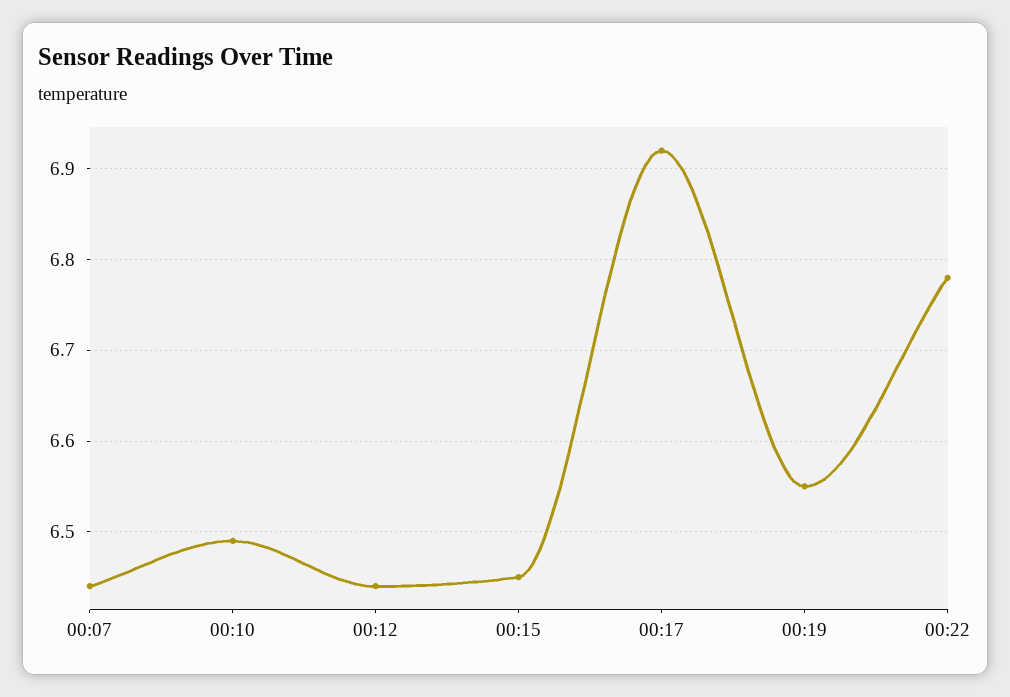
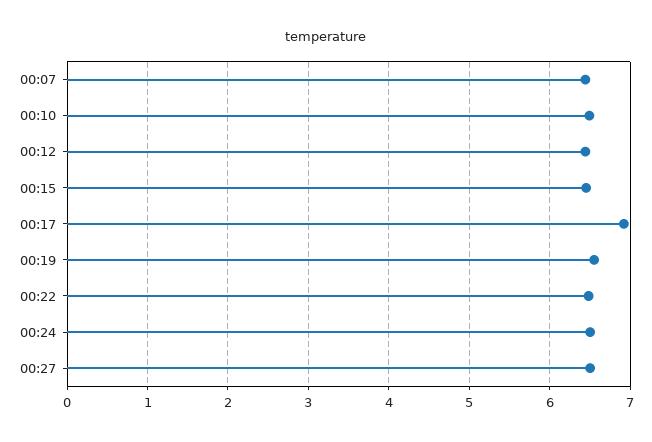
00:22: 6.78 -> 6.5
00:24: none -> 6.5
00:27: none -> 6.5

